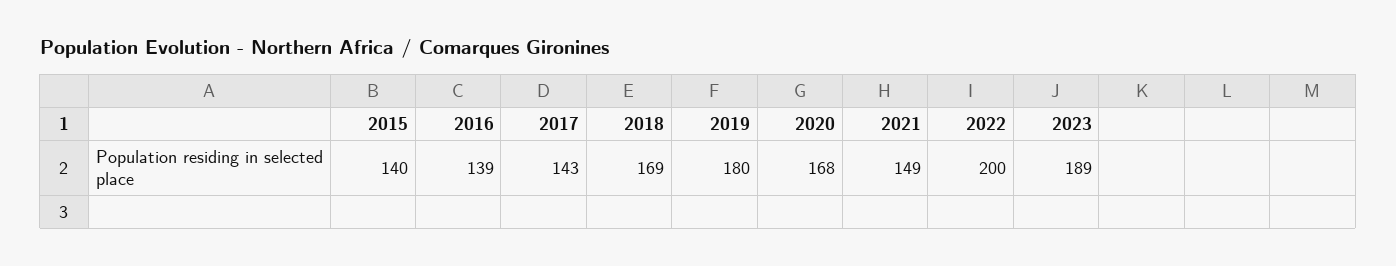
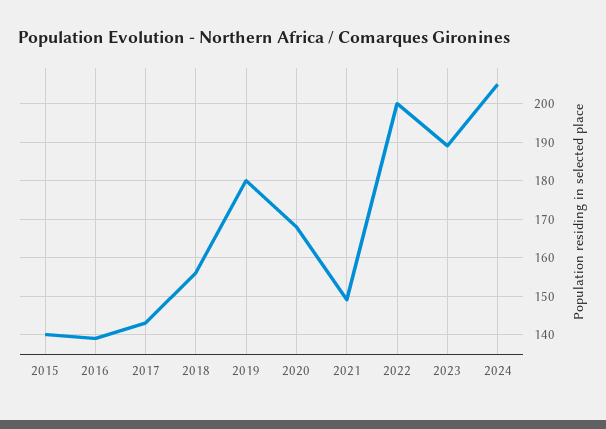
2018: 169 -> 155
2024: none -> 205

